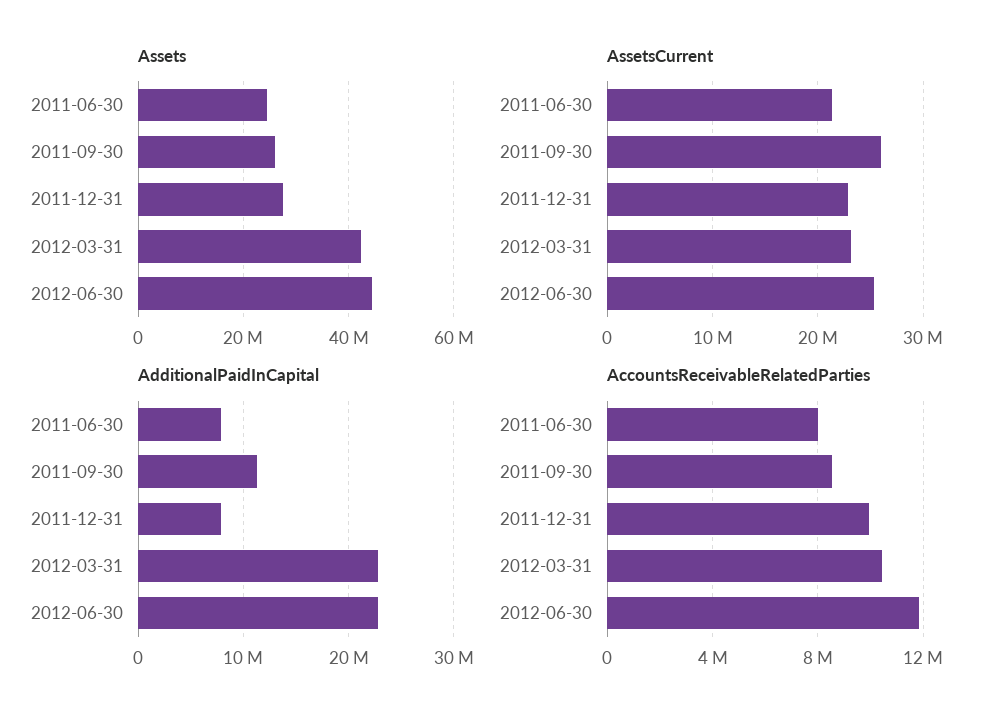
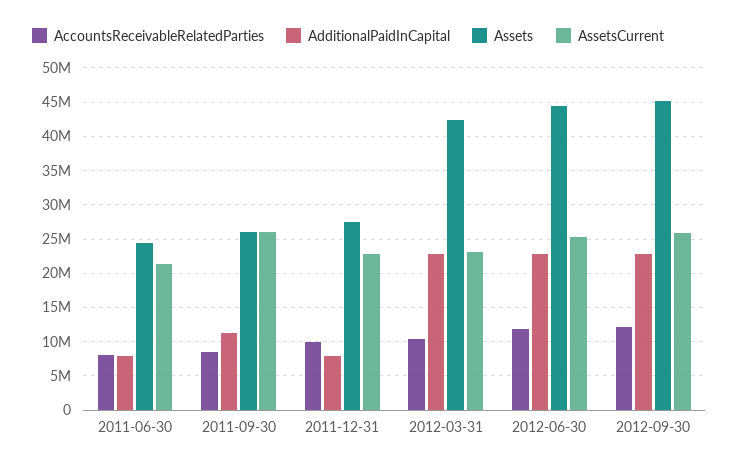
AccountsReceivableRelatedParties, 2012-09-30: none -> 12000000
AdditionalPaidInCapital, 2012-09-30: none -> 23000000
Assets, 2012-09-30: none -> 45000000
AssetsCurrent, 2012-09-30: none -> 26000000

